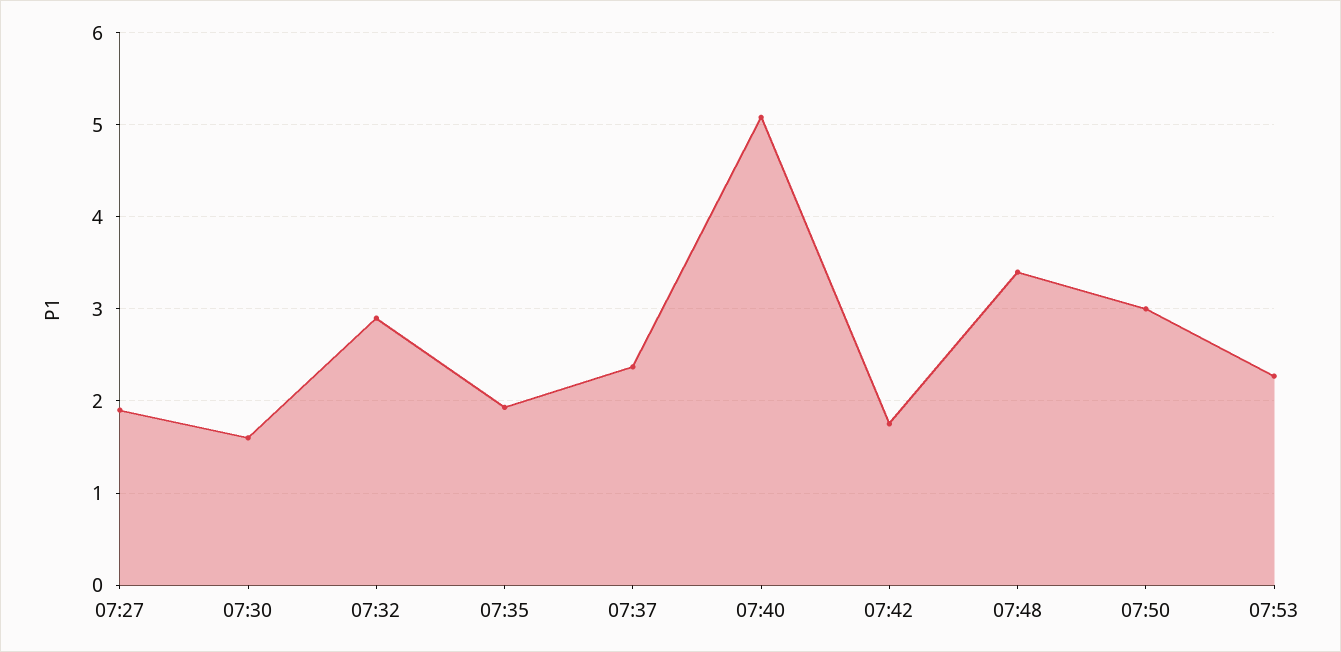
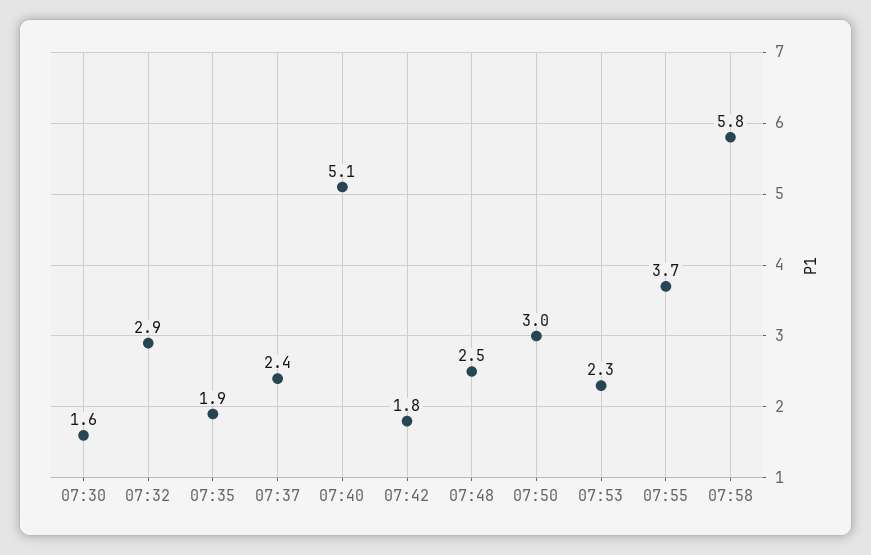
07:27: 1.9 -> none
07:48: 3.4 -> 2.5
07:55: none -> 3.7
07:58: none -> 5.8

